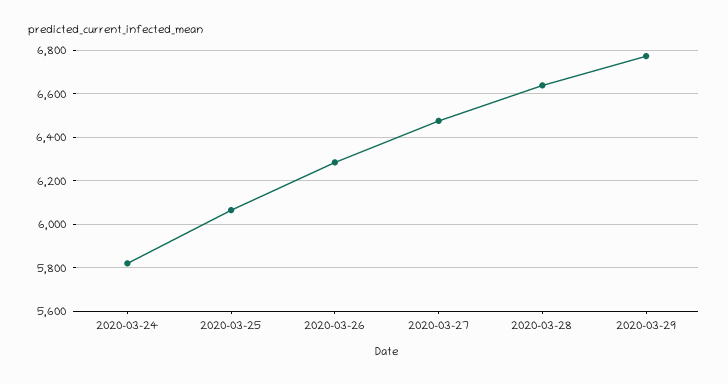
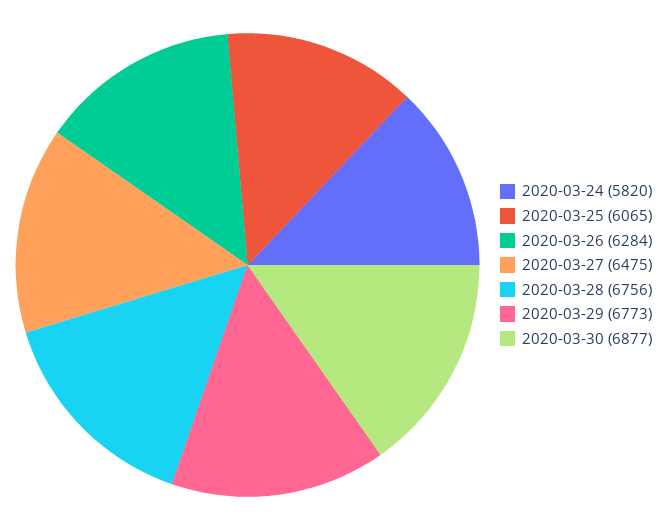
2020-03-28: 6650 -> 6756
2020-03-30: none -> 6877

